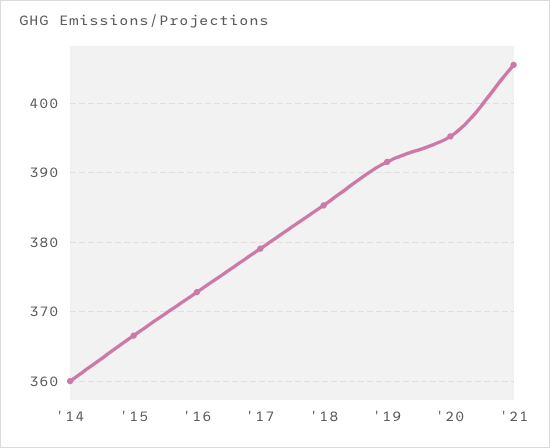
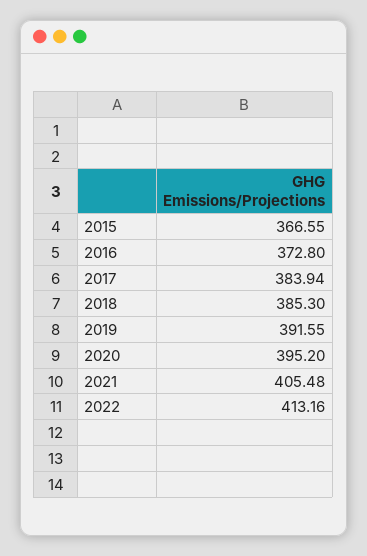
'14: 360 -> none
'17: 379 -> 383.94
2022: none -> 413.16

